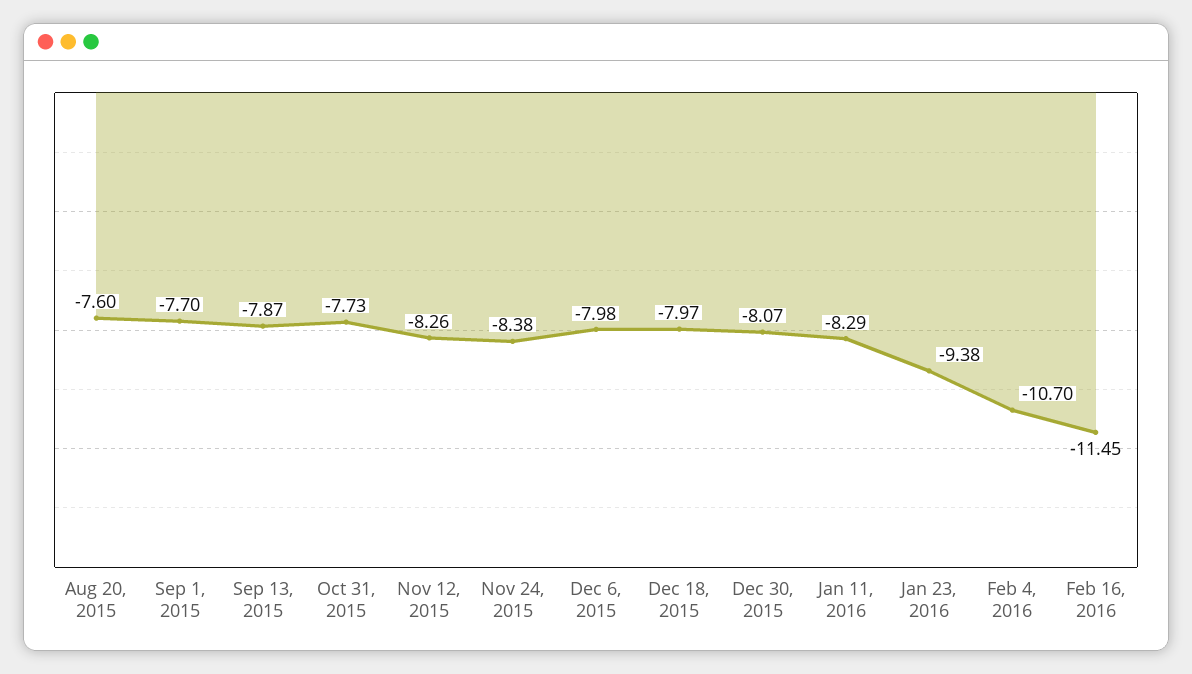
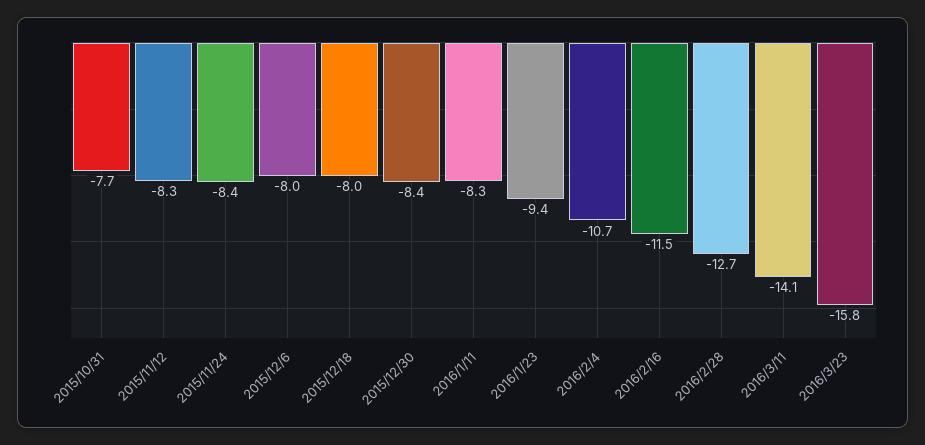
Aug 20, 2015: -7.6 -> none
Sep 1, 2015: -7.7 -> none
Sep 13, 2015: -7.87 -> none
Dec 30, 2015: -8.07 -> -8.4
2016/2/28: none -> -12.7
2016/3/11: none -> -14.1
2016/3/23: none -> -15.8

